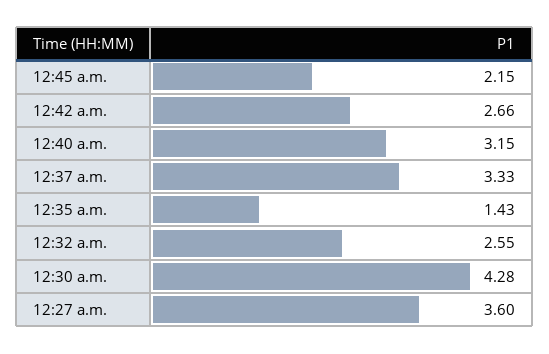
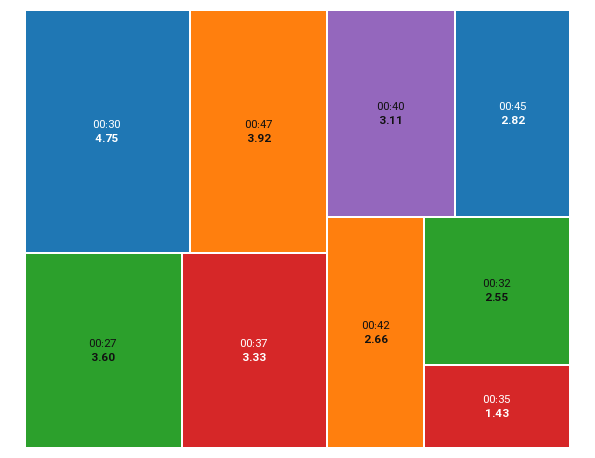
12:45 a.m.: 2.15 -> 2.82
12:40 a.m.: 3.15 -> 3.11
12:30 a.m.: 4.28 -> 4.75
00:47: none -> 3.92

